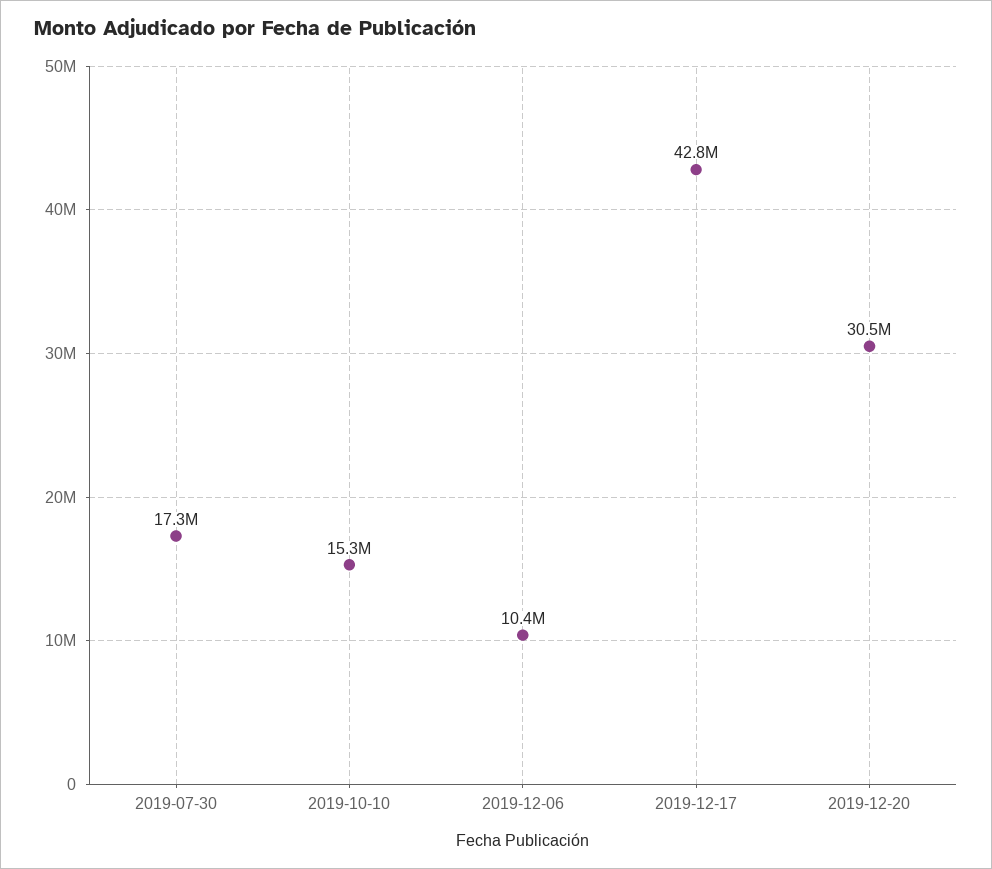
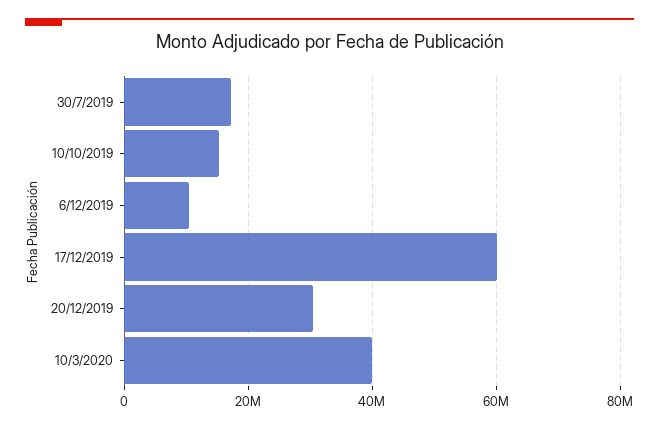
2019-12-17: 42800000 -> 60000000
10/3/2020: none -> 40000000

